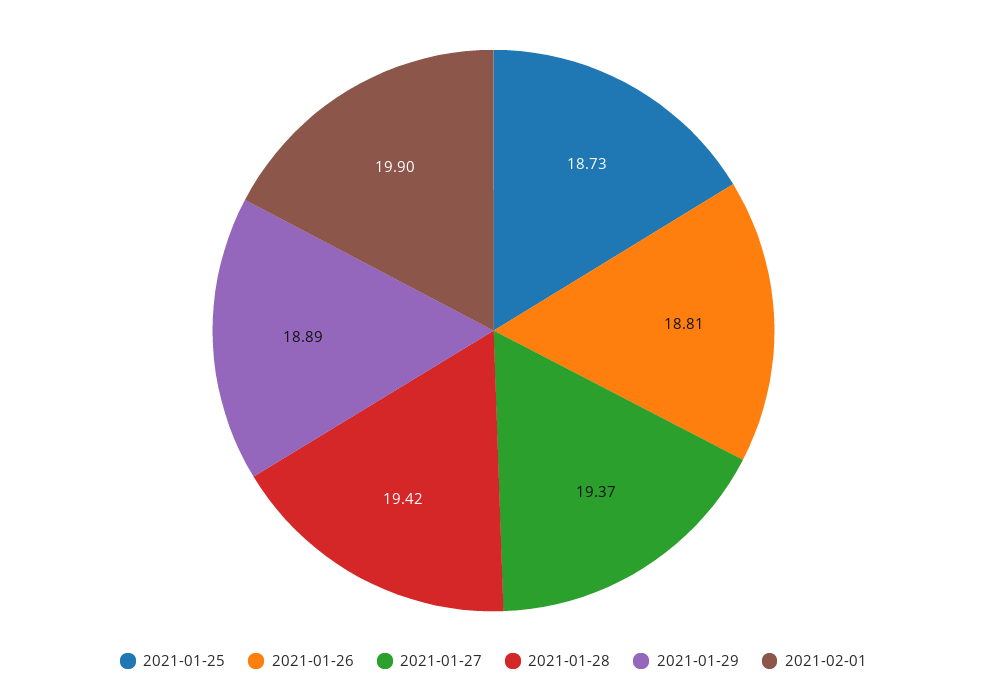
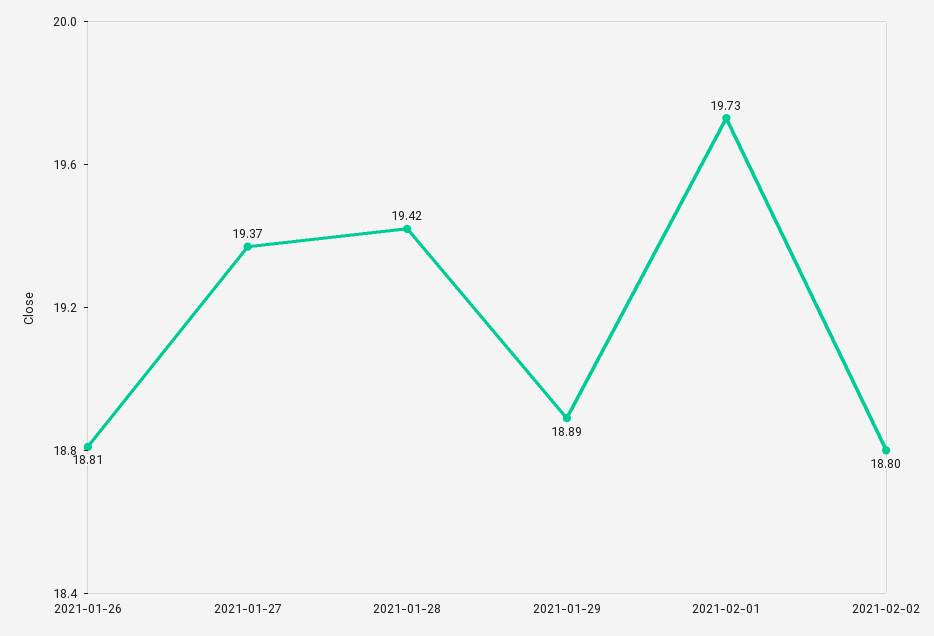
2021-01-25: 18.73 -> none
2021-02-01: 19.9 -> 19.73
2021-02-02: none -> 18.8

